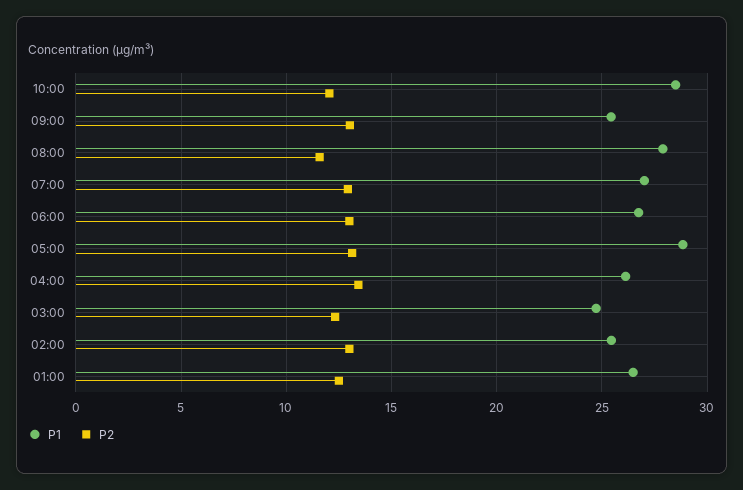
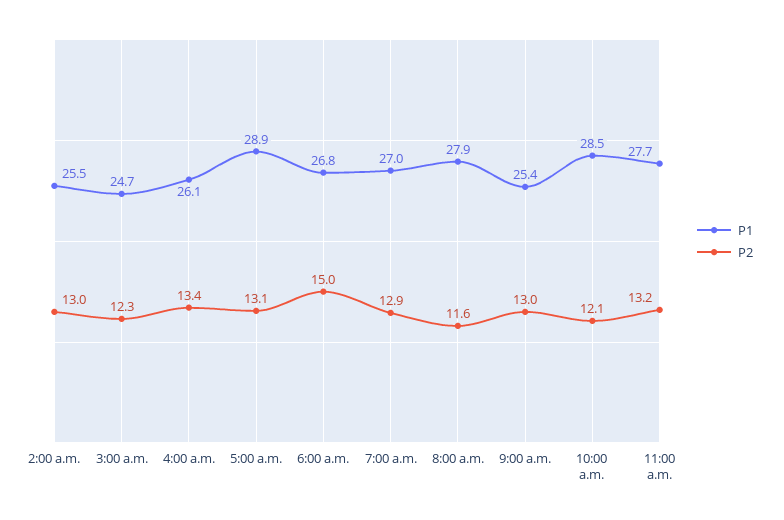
P2, 06:00: 13 -> 15
P1, 01:00: 26.5 -> none
P2, 01:00: 12.5 -> none
P1, 11:00 a.m.: none -> 27.7
P2, 11:00 a.m.: none -> 13.2

